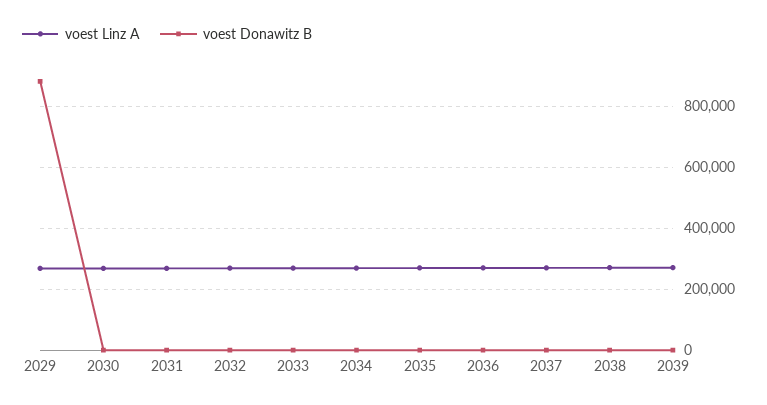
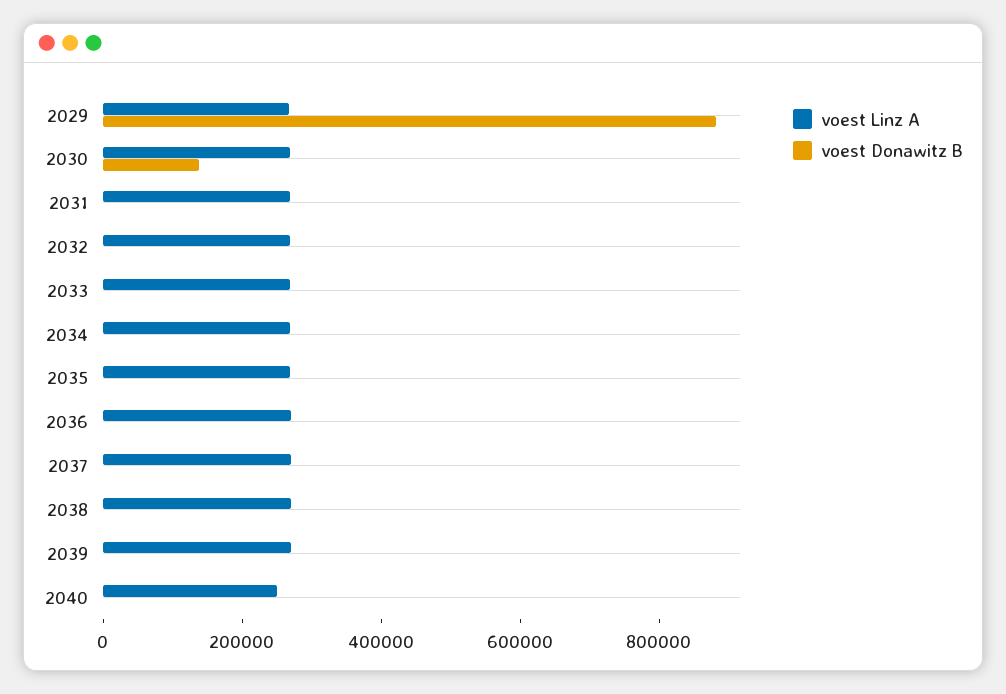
voest Donawitz B, 2030: 0 -> 150000
voest Linz A, 2040: none -> 250000
voest Donawitz B, 2040: none -> 0

